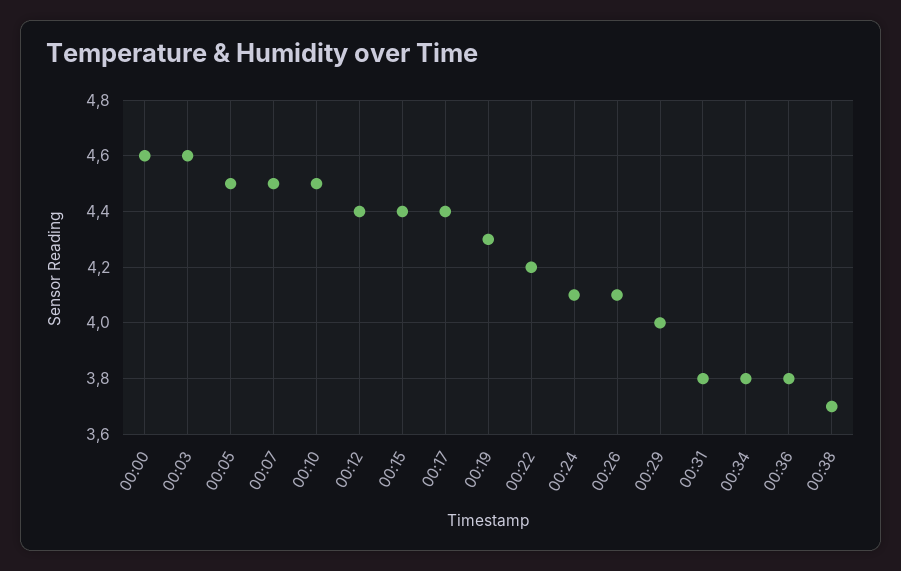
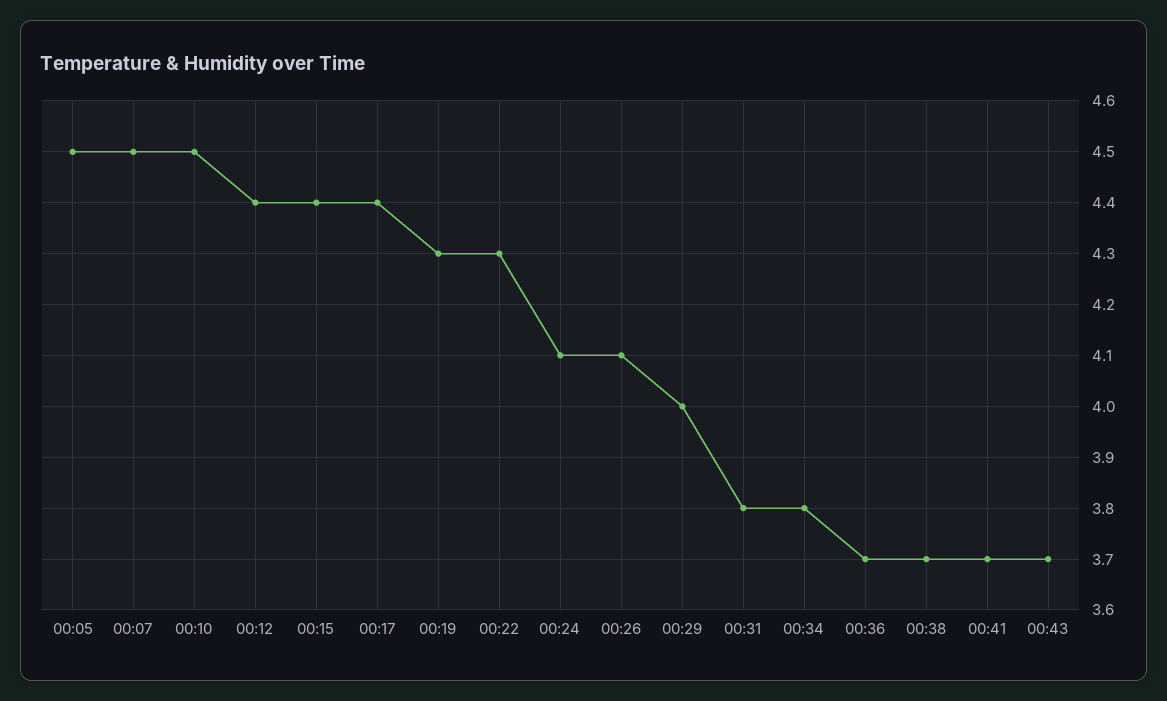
00:00: 4.6 -> none
00:03: 4.6 -> none
00:22: 4.2 -> 4.3
00:36: 3.8 -> 3.7
00:41: none -> 3.7
00:43: none -> 3.7

